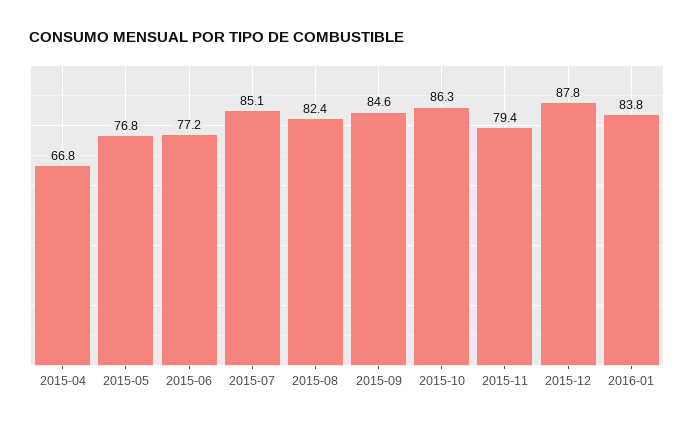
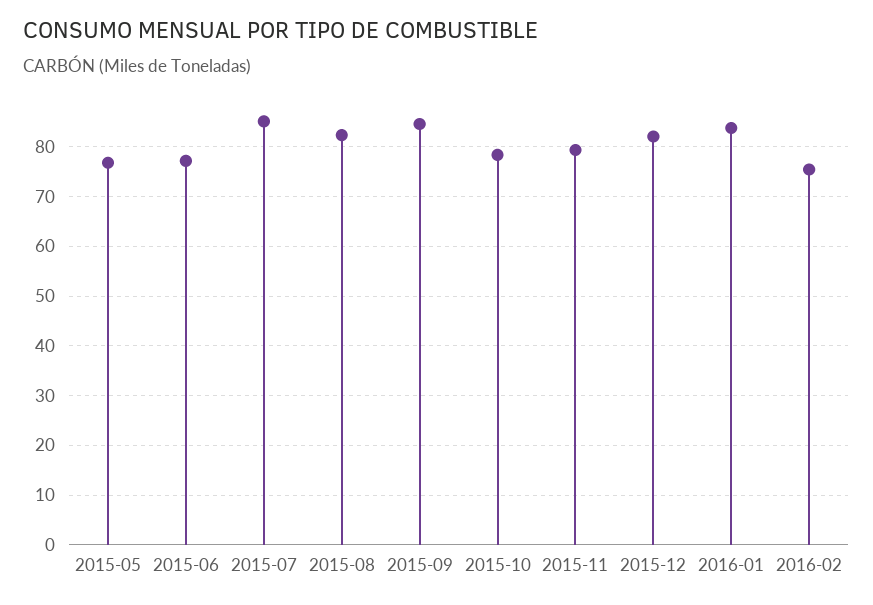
2015-04: 66.8 -> none
2015-10: 86.3 -> 78
2015-12: 87.8 -> 82
2016-02: none -> 76

